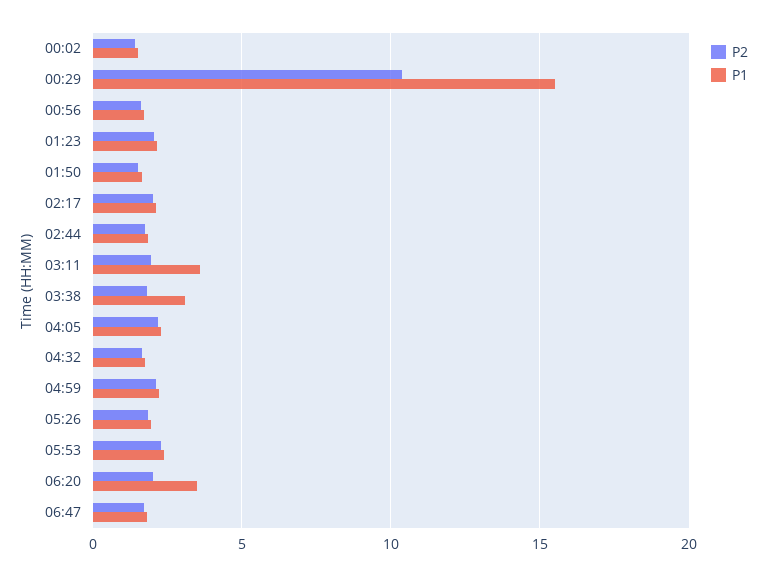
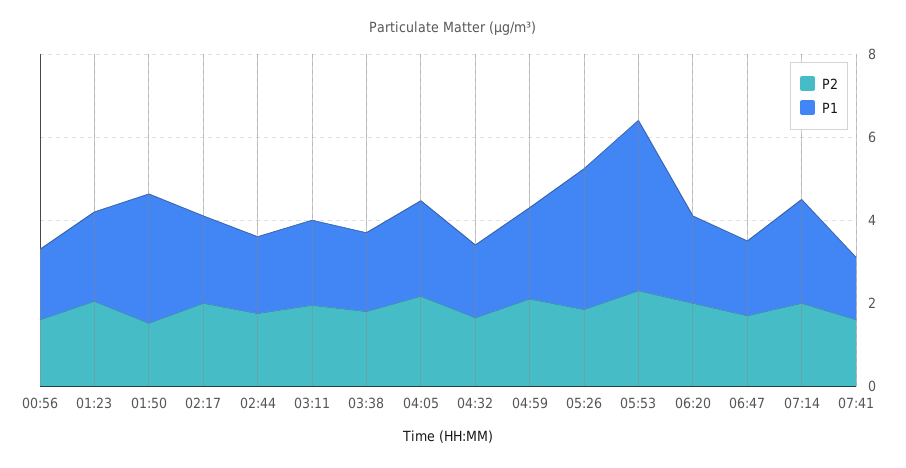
P2, 00:02: 1.5 -> none
P1, 00:02: 1.5 -> none
P2, 00:29: 10.5 -> none
P1, 00:29: 15.5 -> none
P1, 01:50: 1.5 -> 3
P1, 03:11: 3.5 -> 2
P1, 03:38: 3 -> 2
P1, 05:26: 2 -> 3.5
P1, 05:53: 2.5 -> 4
P1, 06:20: 3.5 -> 2
P2, 07:14: none -> 2
P1, 07:14: none -> 2.5
P2, 07:41: none -> 1.5
P1, 07:41: none -> 1.5

